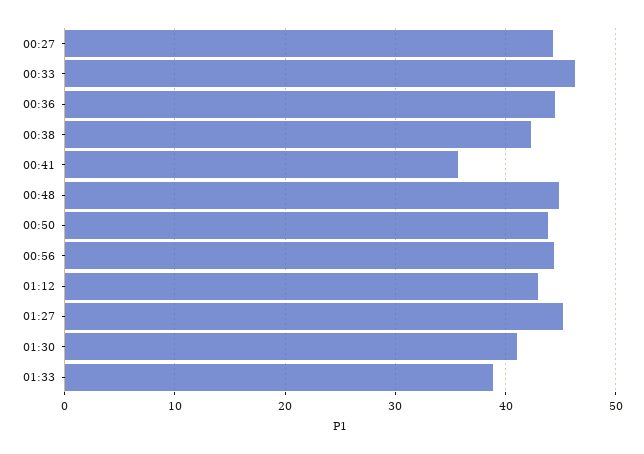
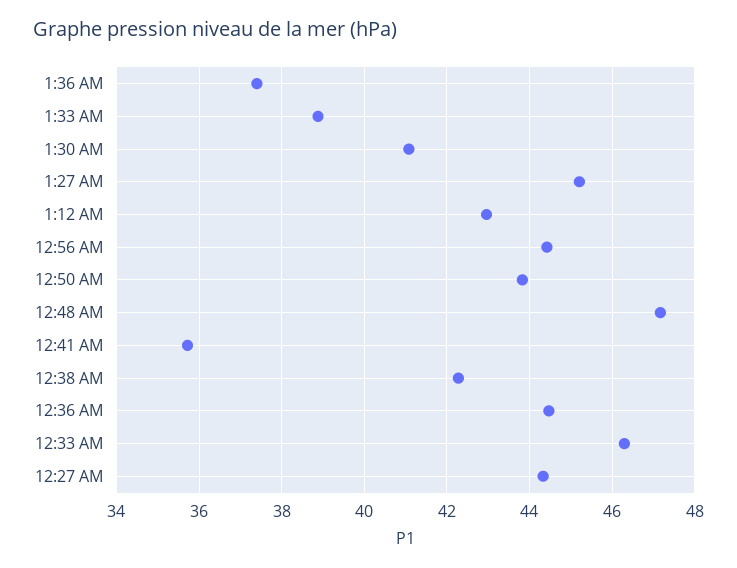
00:48: 45 -> 47.2
1:36 AM: none -> 37.4

